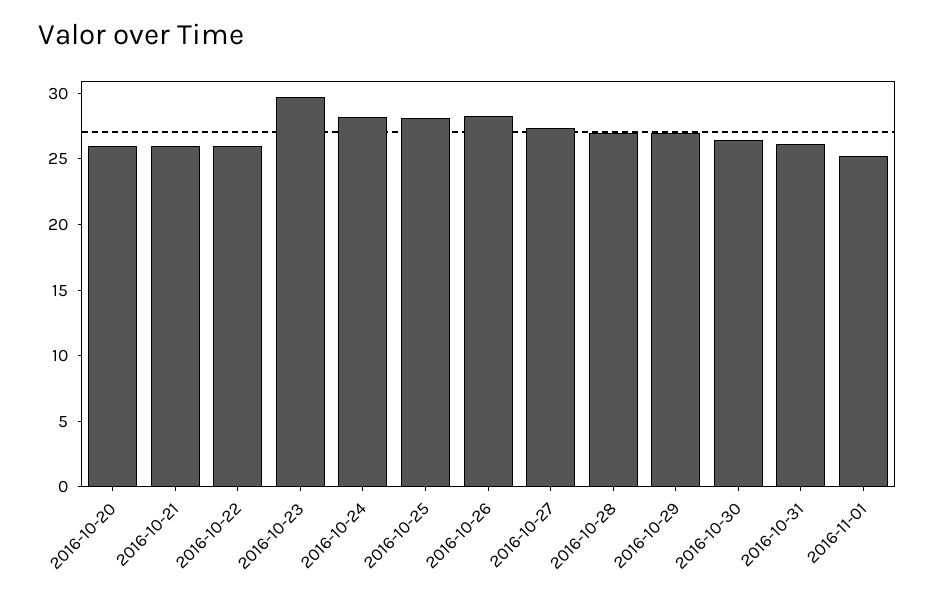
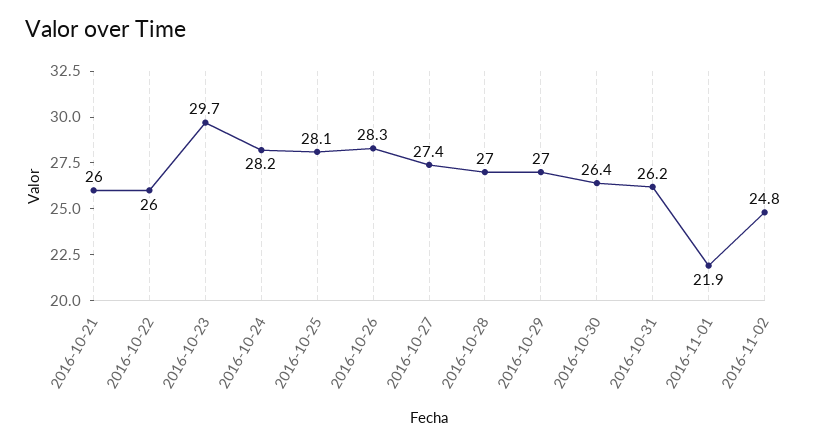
2016-10-20: 26 -> none
2016-11-01: 25 -> 21.9
2016-11-02: none -> 24.8

